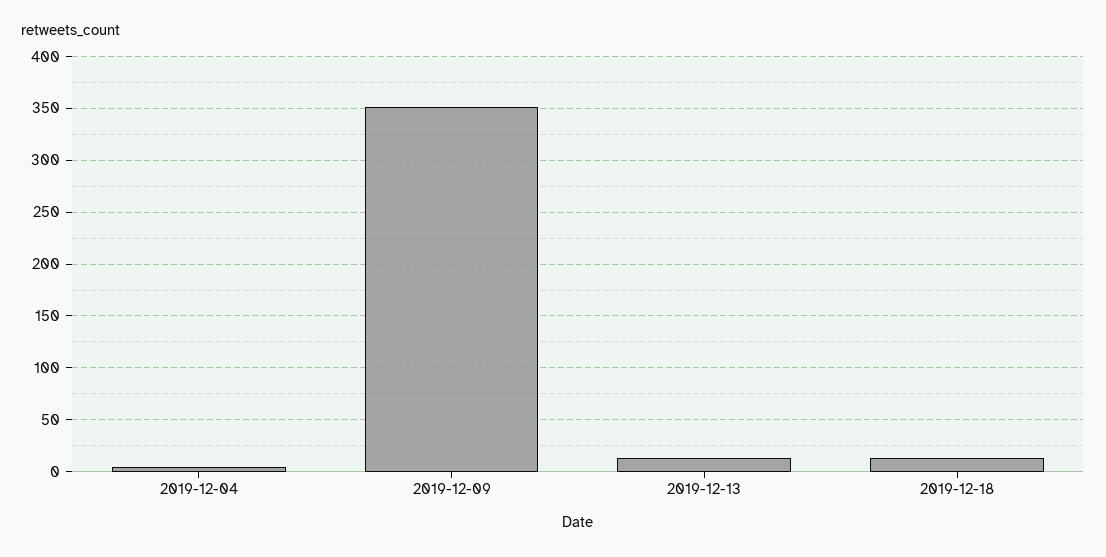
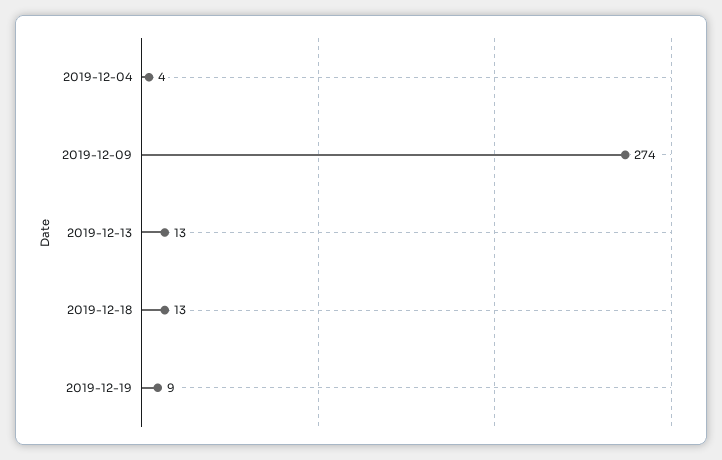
2019-12-09: 350 -> 274
2019-12-19: none -> 9

